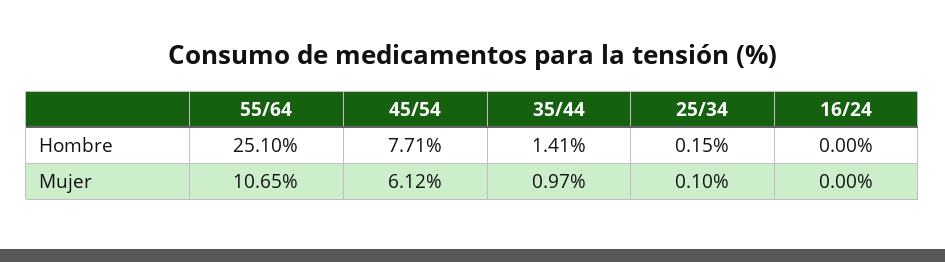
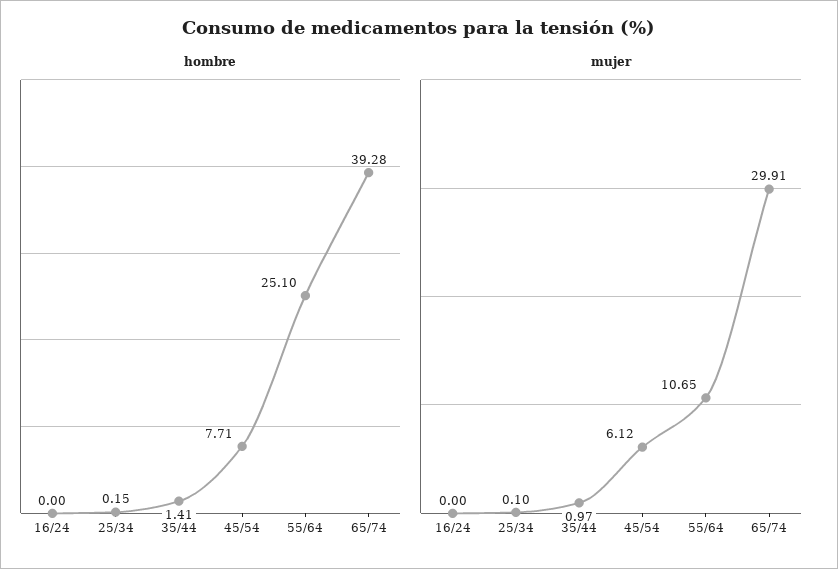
Hombre, 65/74: none -> 39.28
Mujer, 65/74: none -> 29.91

